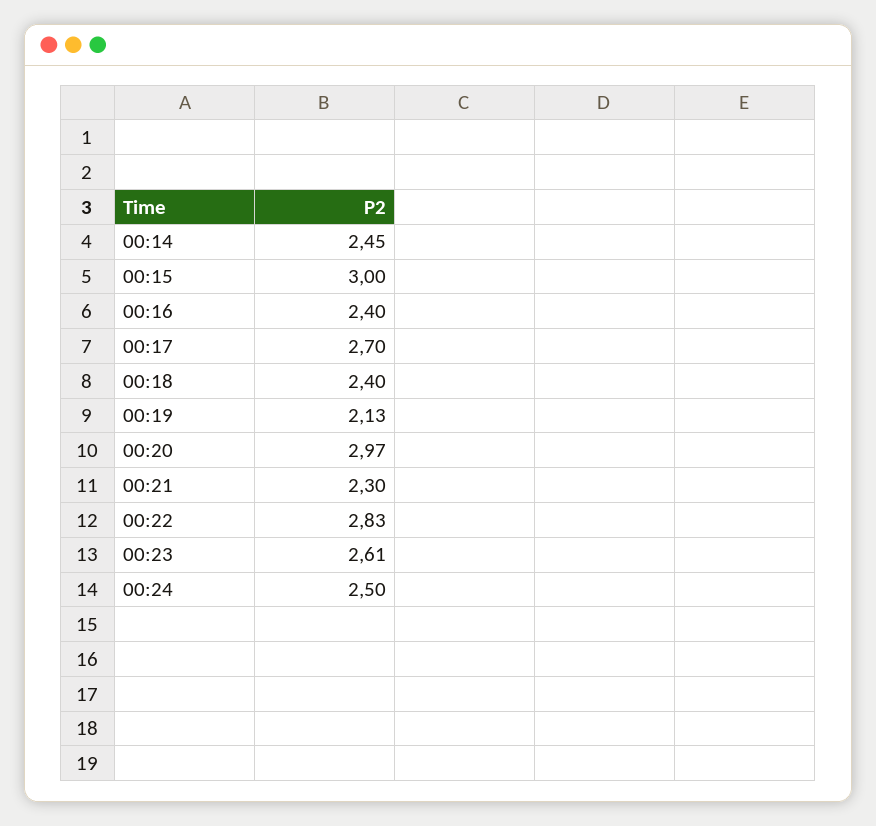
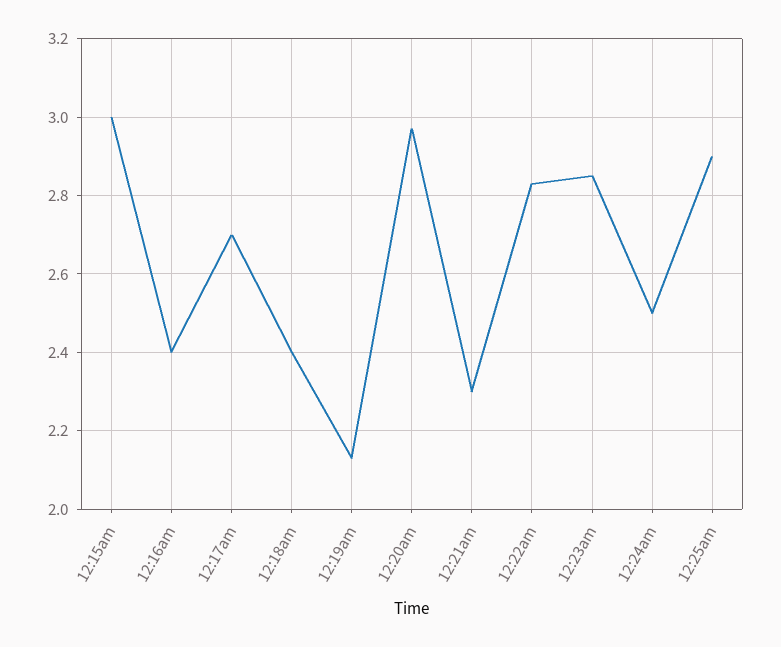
00:14: 2.45 -> none
00:23: 2.61 -> 2.85
12:25am: none -> 2.9

